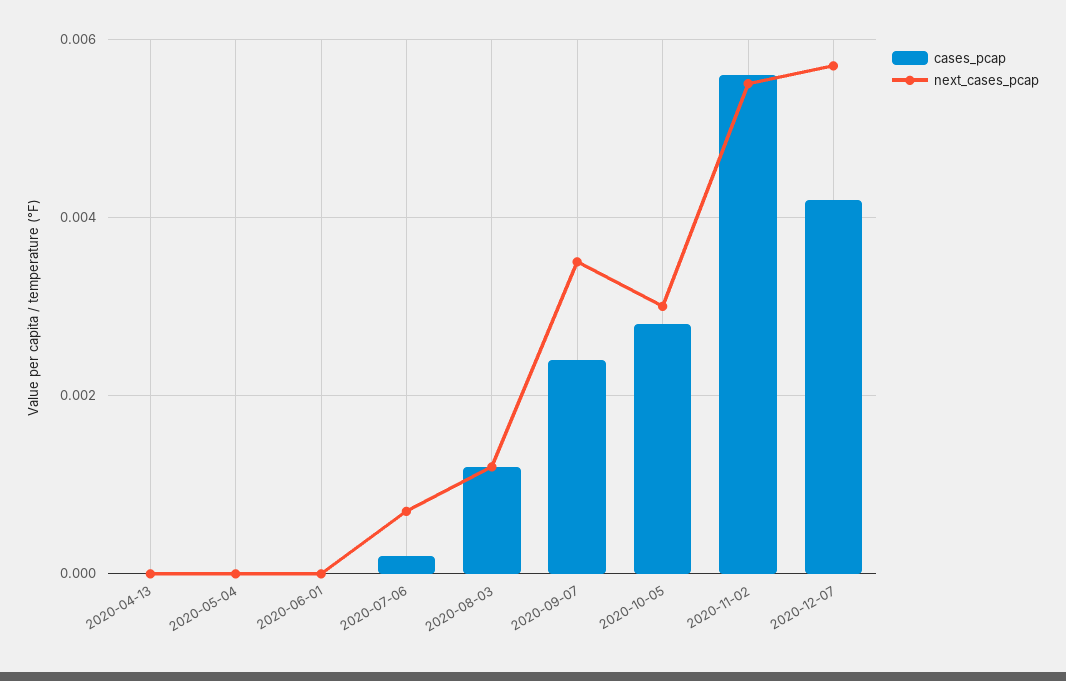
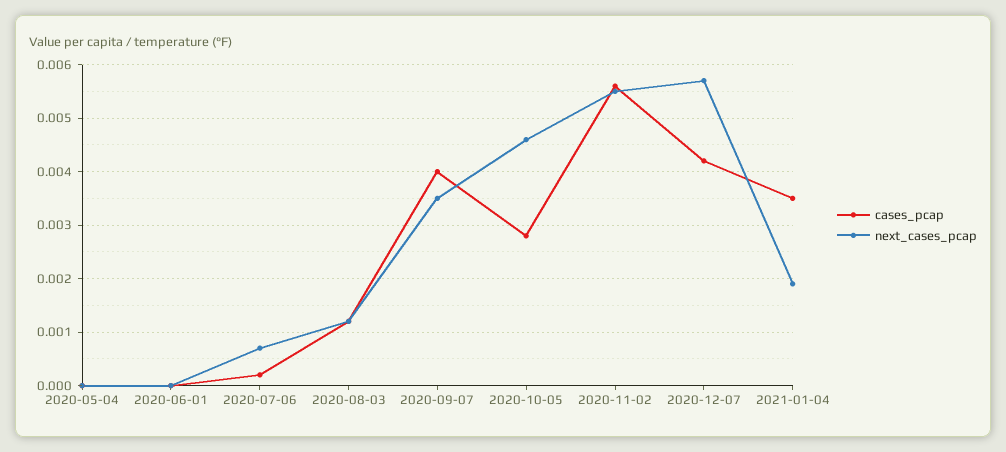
cases_pcap, 2020-04-13: 0 -> none
next_cases_pcap, 2020-04-13: 0 -> none
cases_pcap, 2020-09-07: 0.0025 -> 0.004
next_cases_pcap, 2020-10-05: 0.003 -> 0.0045
cases_pcap, 2021-01-04: none -> 0.0035
next_cases_pcap, 2021-01-04: none -> 0.002

